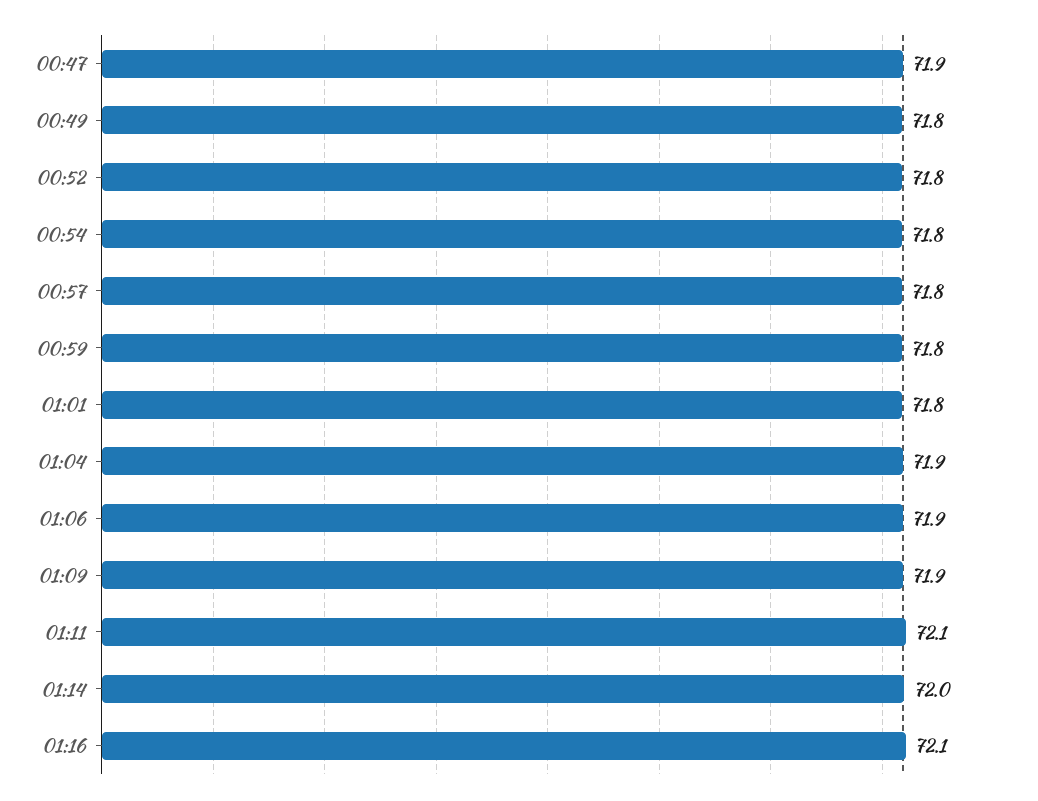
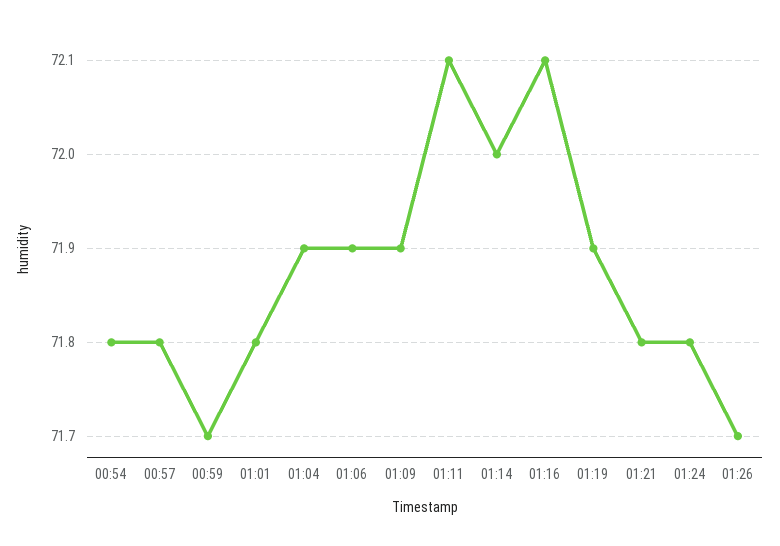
00:47: 71.9 -> none
00:49: 71.8 -> none
00:52: 71.8 -> none
00:59: 71.8 -> 71.7
01:19: none -> 71.9
01:21: none -> 71.8
01:24: none -> 71.8
01:26: none -> 71.7

